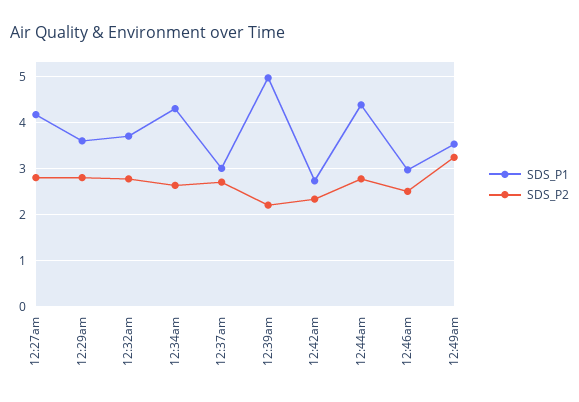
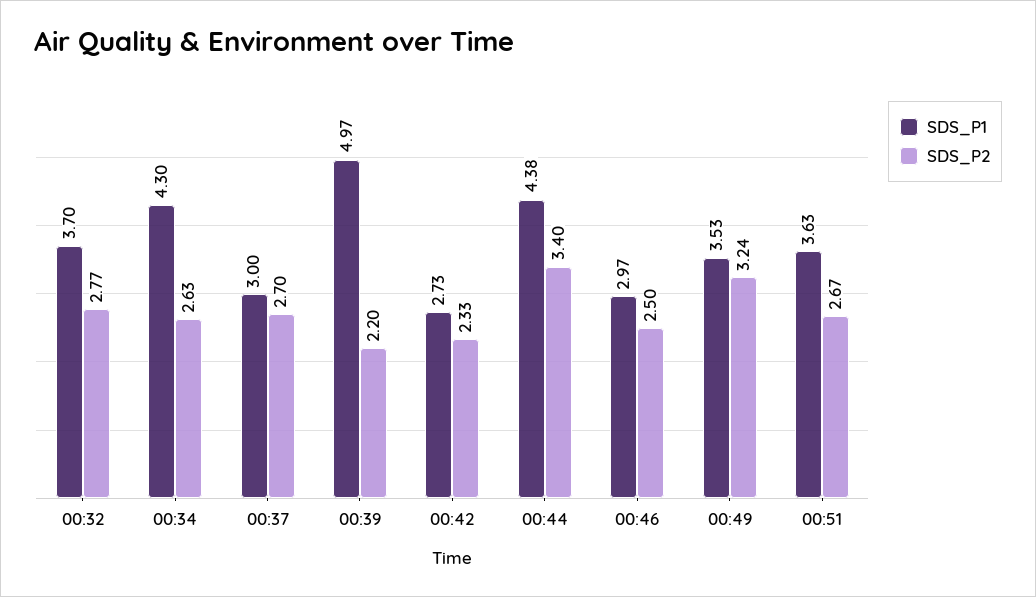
SDS_P1, 12:27am: 4.2 -> none
SDS_P2, 12:27am: 2.8 -> none
SDS_P1, 12:29am: 3.6 -> none
SDS_P2, 12:29am: 2.8 -> none
SDS_P2, 12:44am: 2.8 -> 3.4
SDS_P1, 00:51: none -> 3.63
SDS_P2, 00:51: none -> 2.67

